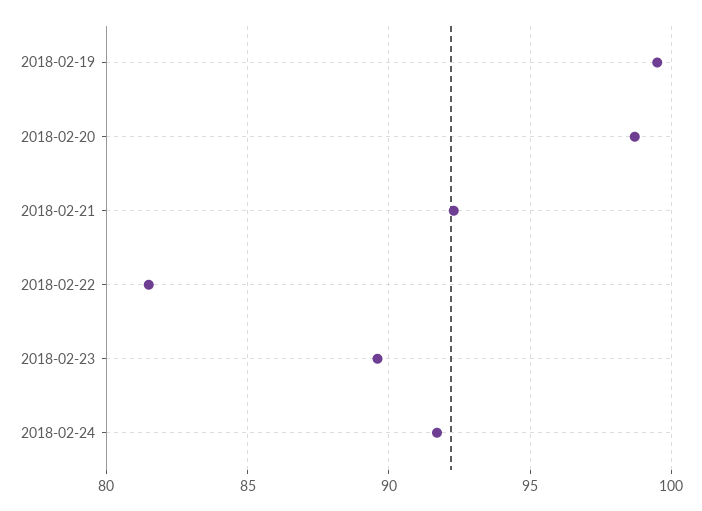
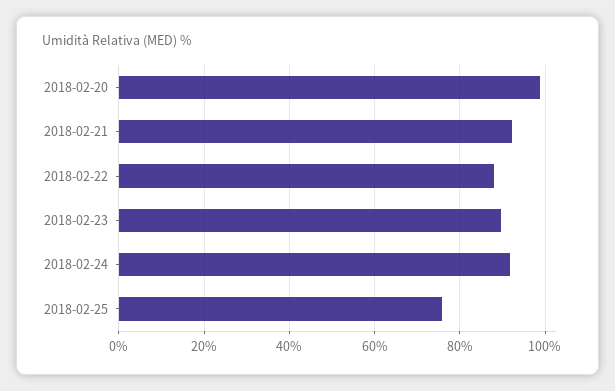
2018-02-19: 99.5 -> none
2018-02-22: 81.5 -> 88
2018-02-25: none -> 76

